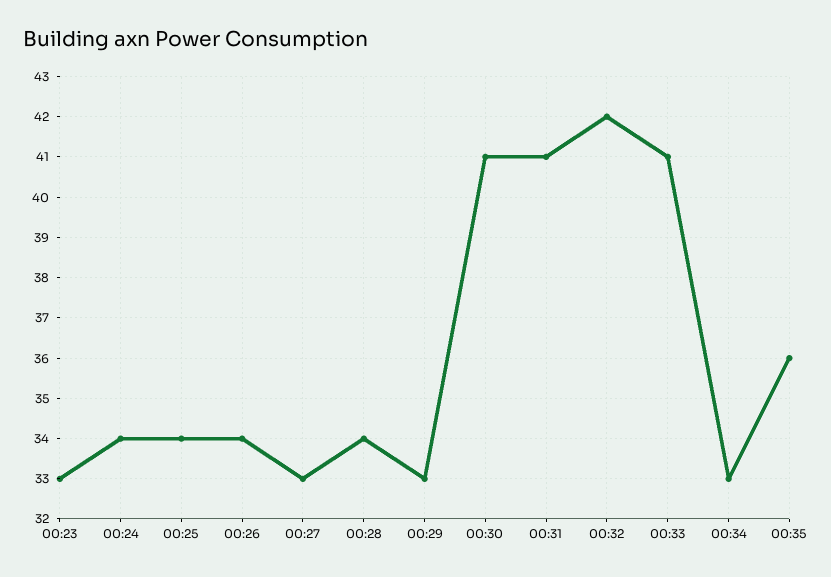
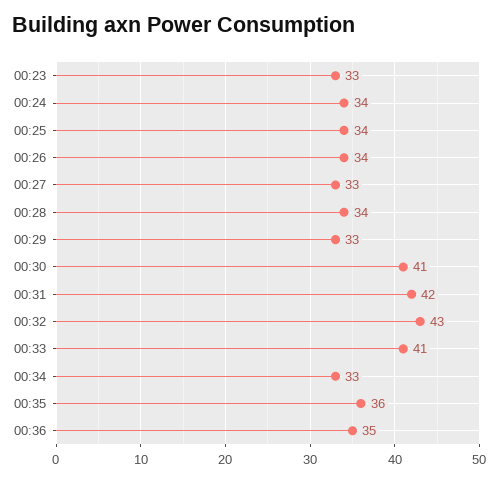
00:31: 41 -> 42
00:32: 42 -> 43
00:36: none -> 35

